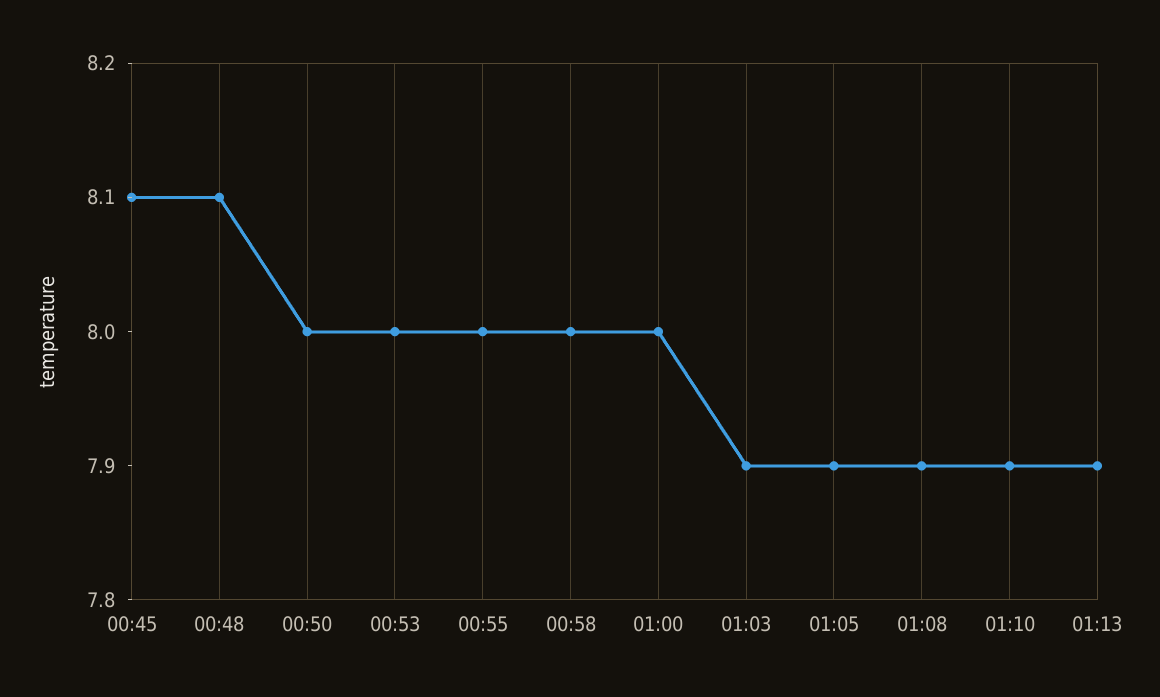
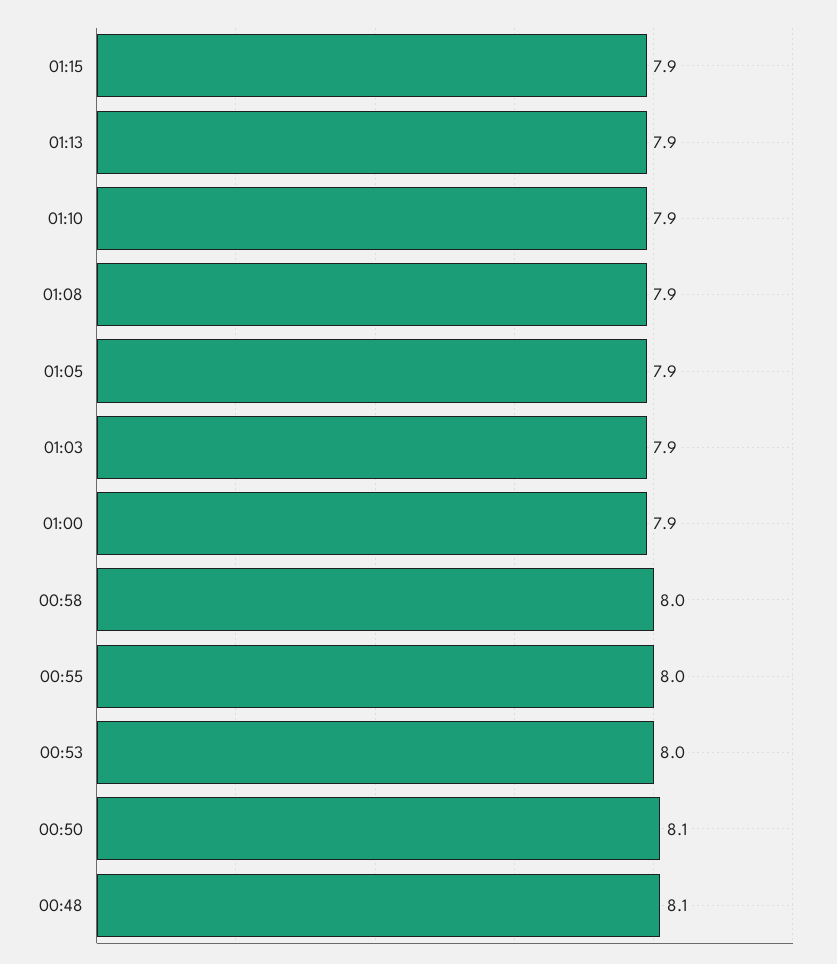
00:45: 8.1 -> none
00:50: 8 -> 8.1
01:00: 8 -> 7.9
01:15: none -> 7.9

